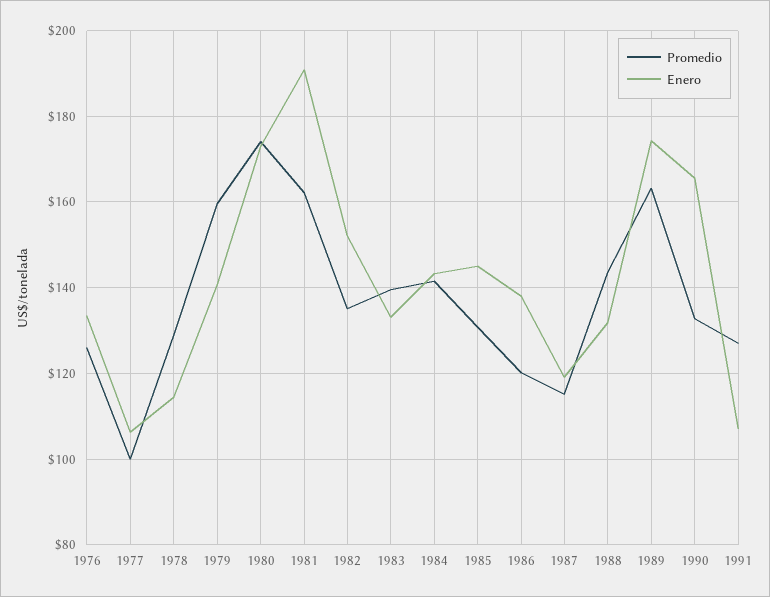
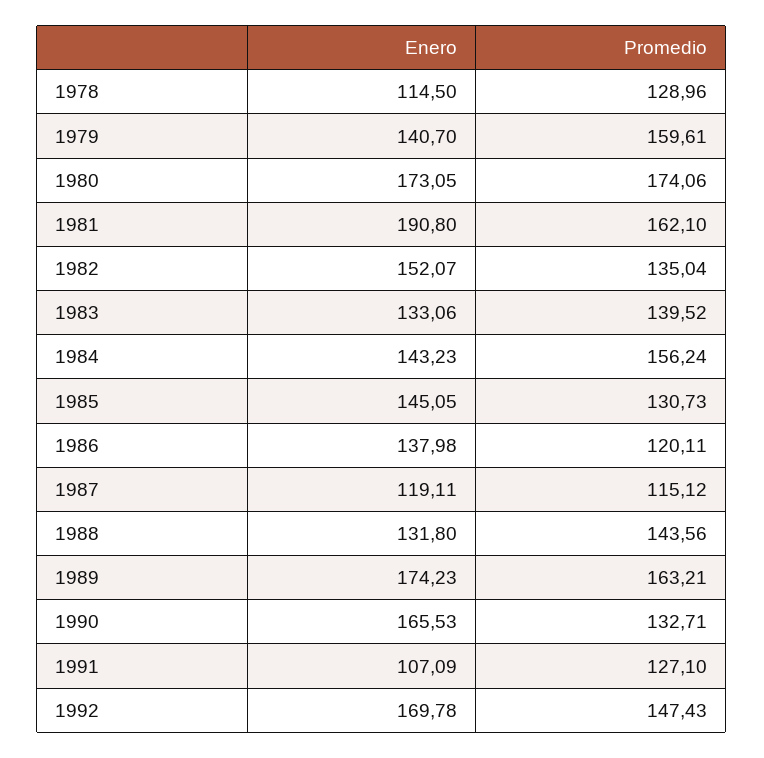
Promedio, 1976: 126 -> none
Enero, 1976: 134 -> none
Promedio, 1977: 100 -> none
Enero, 1977: 106 -> none
Promedio, 1984: 142 -> 156.24
Enero, 1992: none -> 169.78
Promedio, 1992: none -> 147.43

